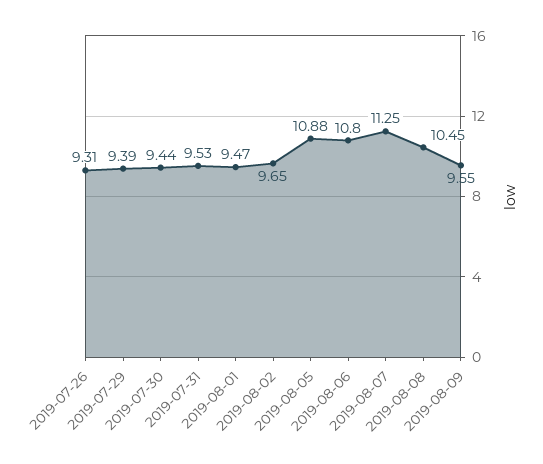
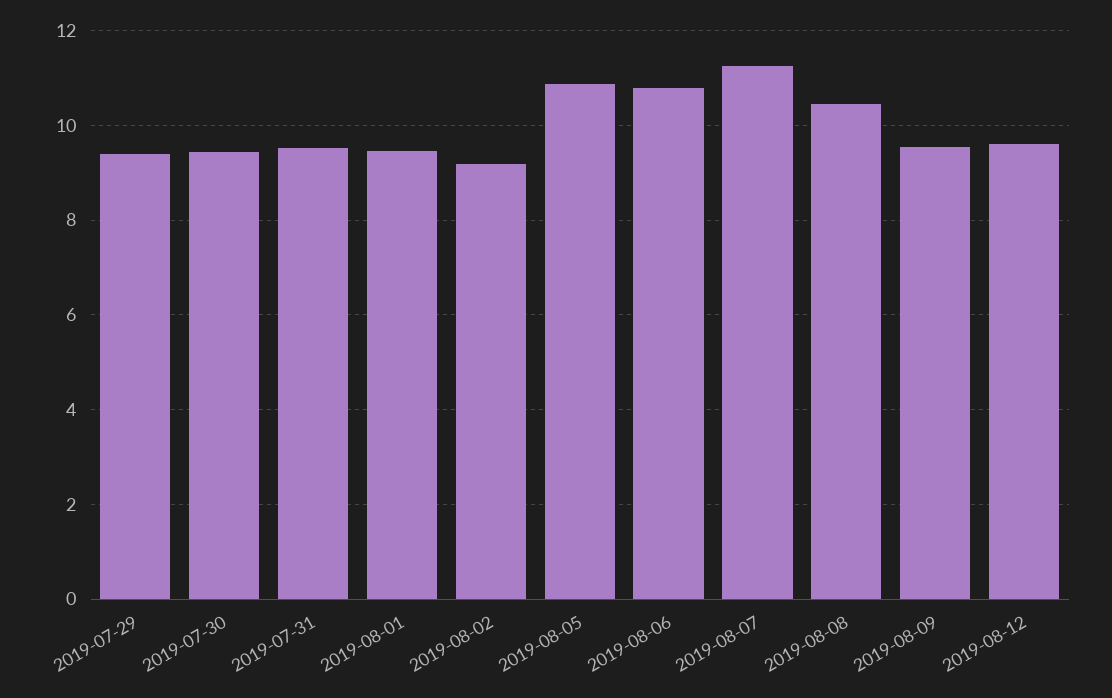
2019-07-26: 9.31 -> none
2019-08-02: 9.65 -> 9.2
2019-08-12: none -> 9.6

